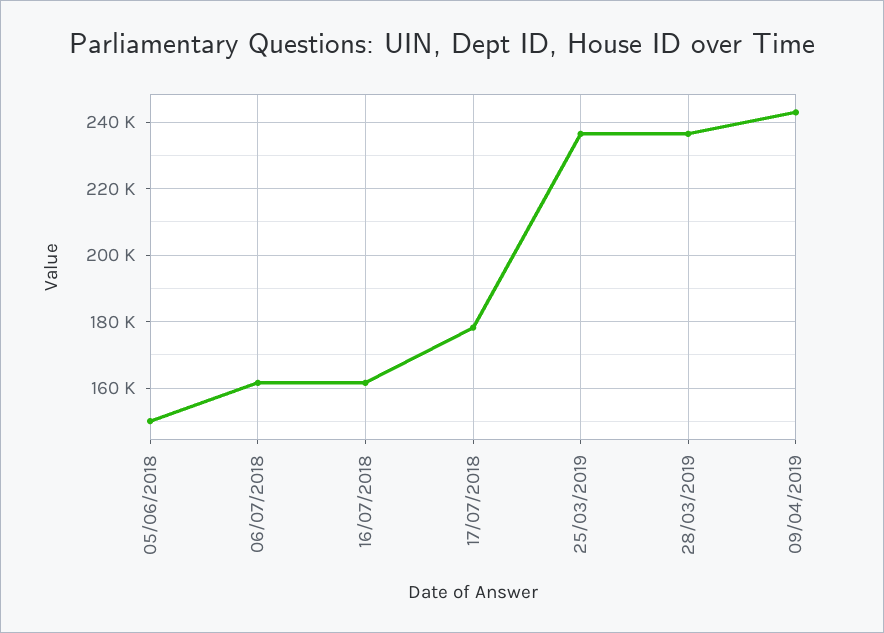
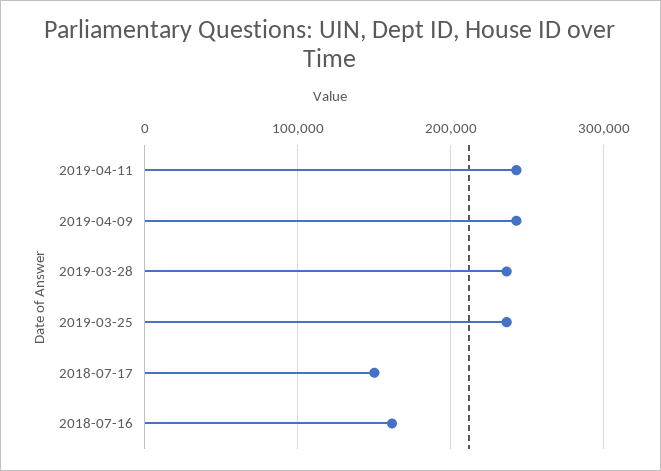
05/06/2018: 150000 -> none
06/07/2018: 162000 -> none
17/07/2018: 178000 -> 150000
2019-04-11: none -> 240000

